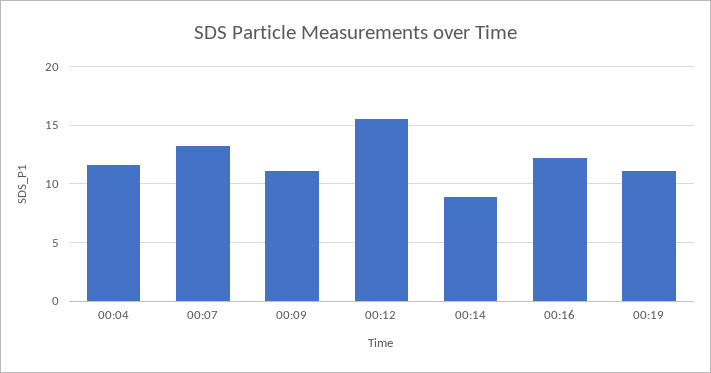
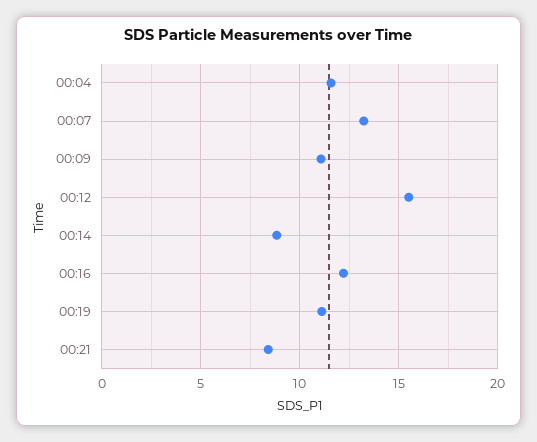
00:21: none -> 8.5

